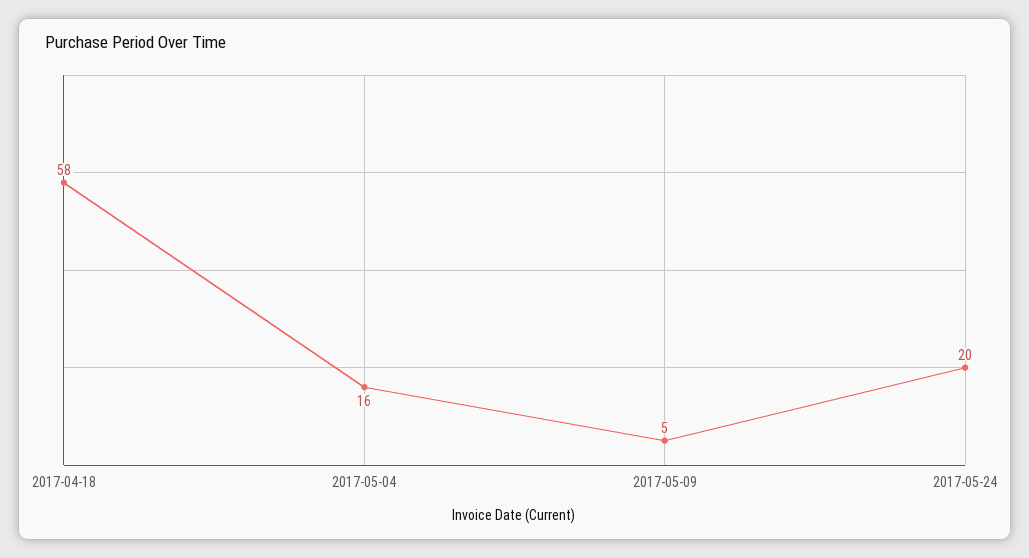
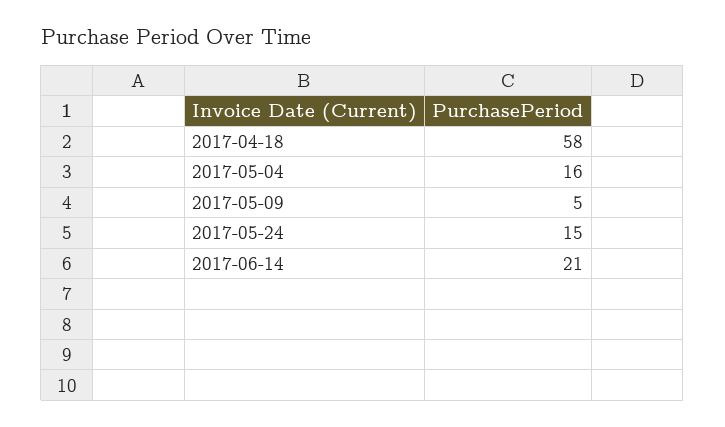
2017-05-24: 20 -> 15
2017-06-14: none -> 21

